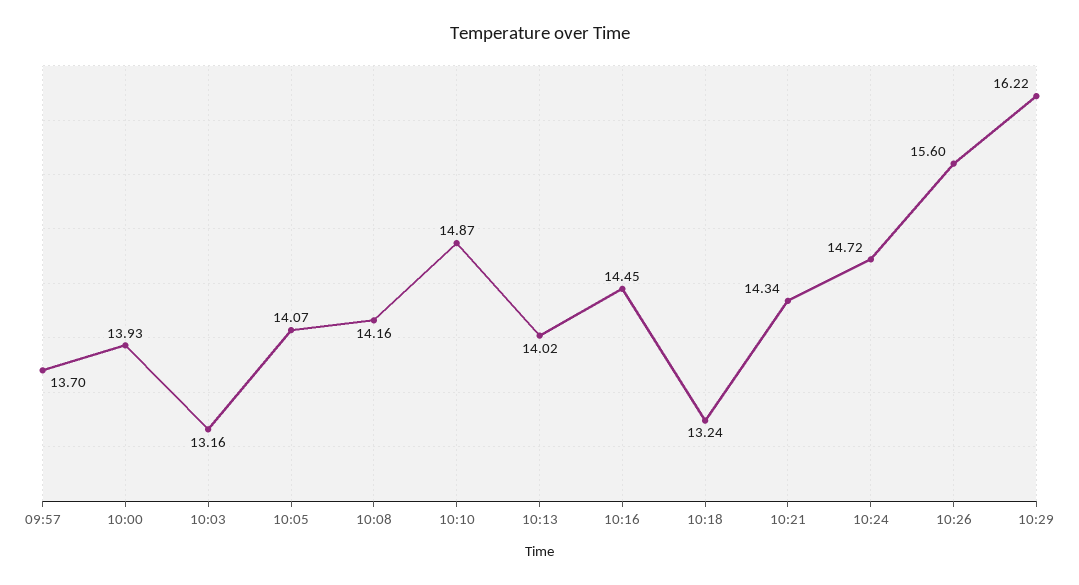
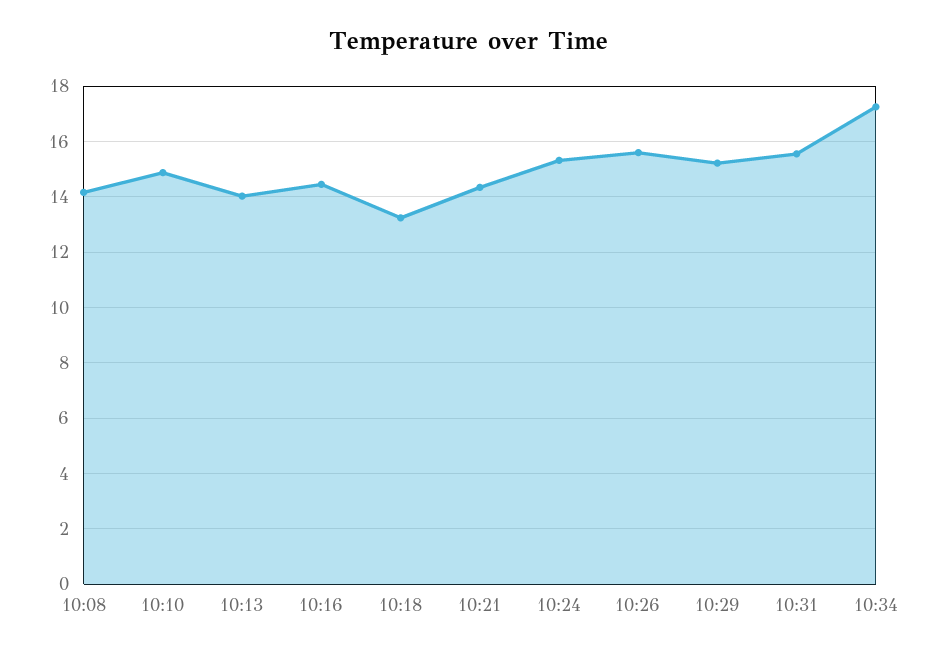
09:57: 13.7 -> none
10:00: 13.93 -> none
10:03: 13.16 -> none
10:05: 14.07 -> none
10:24: 14.72 -> 15.25
10:29: 16.22 -> 15.25
10:31: none -> 15.5
10:34: none -> 17.25

